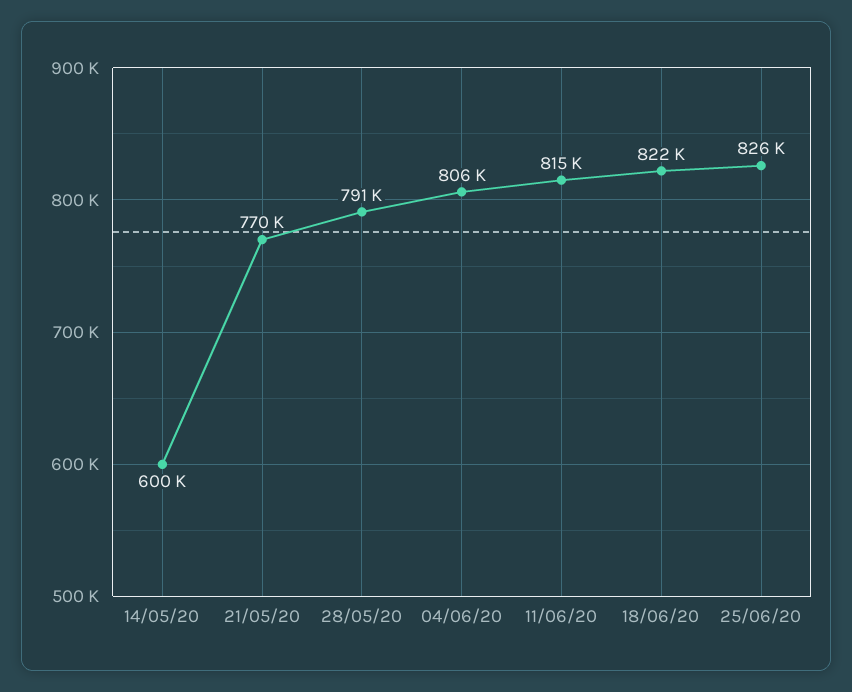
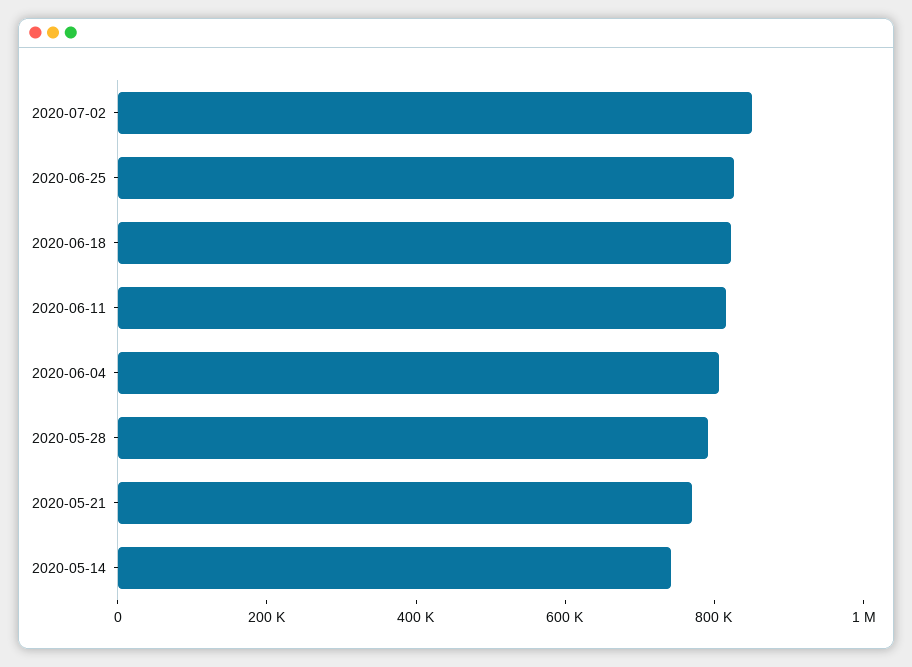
14/05/20: 600000 -> 750000
2020-07-02: none -> 850000

